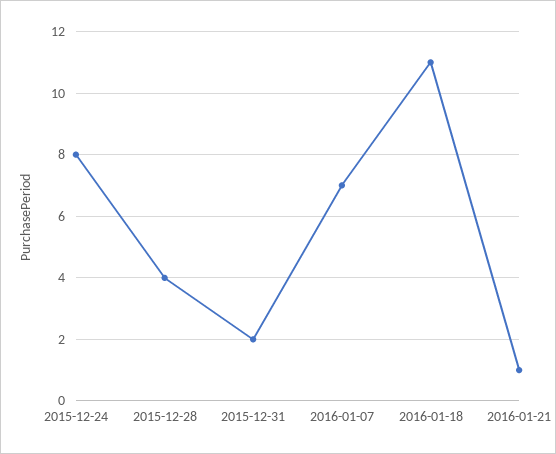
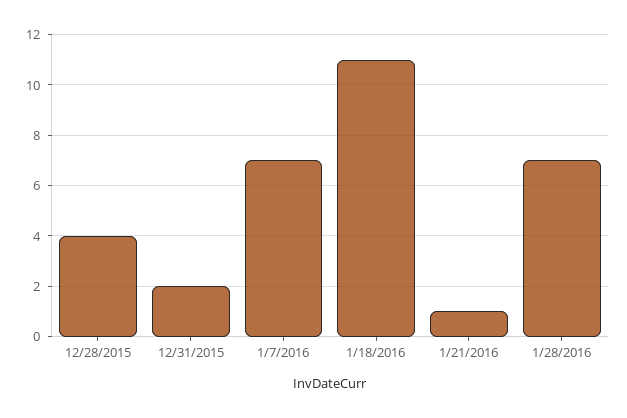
2015-12-24: 8 -> none
1/28/2016: none -> 7

